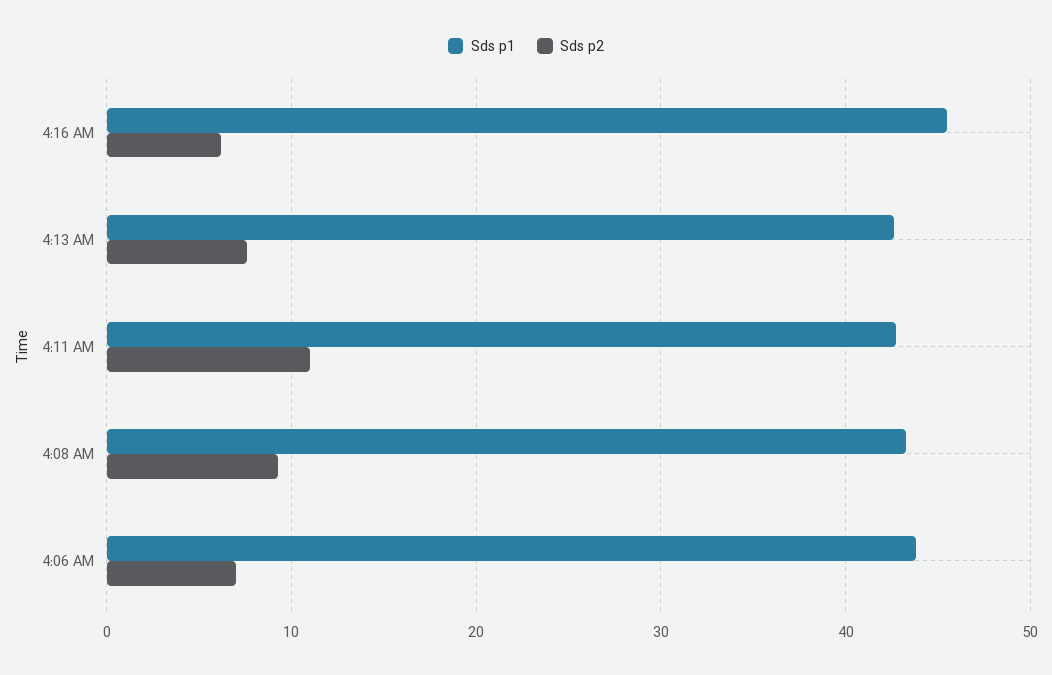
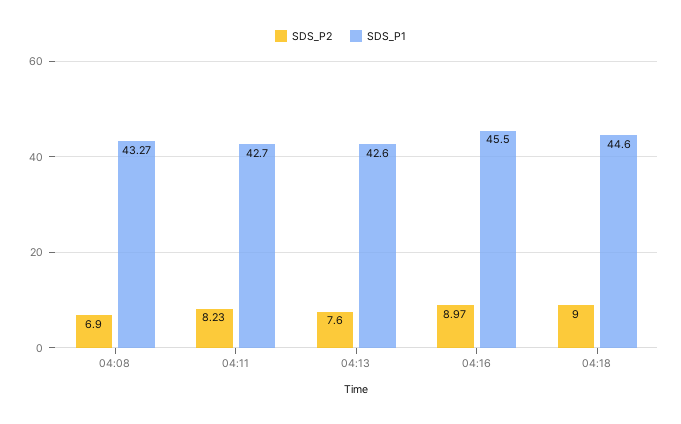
Sds p2, 4:16 AM: 6 -> 8.97
Sds p2, 4:11 AM: 11 -> 8.23
Sds p2, 4:08 AM: 9 -> 6.9
Sds p1, 4:06 AM: 44 -> none
Sds p2, 4:06 AM: 7 -> none
Sds p2, 04:18: none -> 9
Sds p1, 04:18: none -> 44.6

